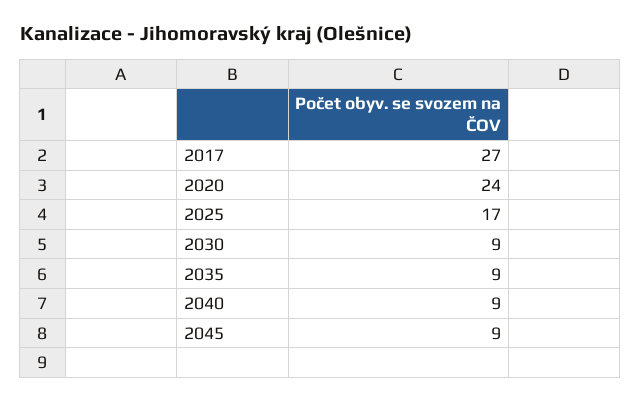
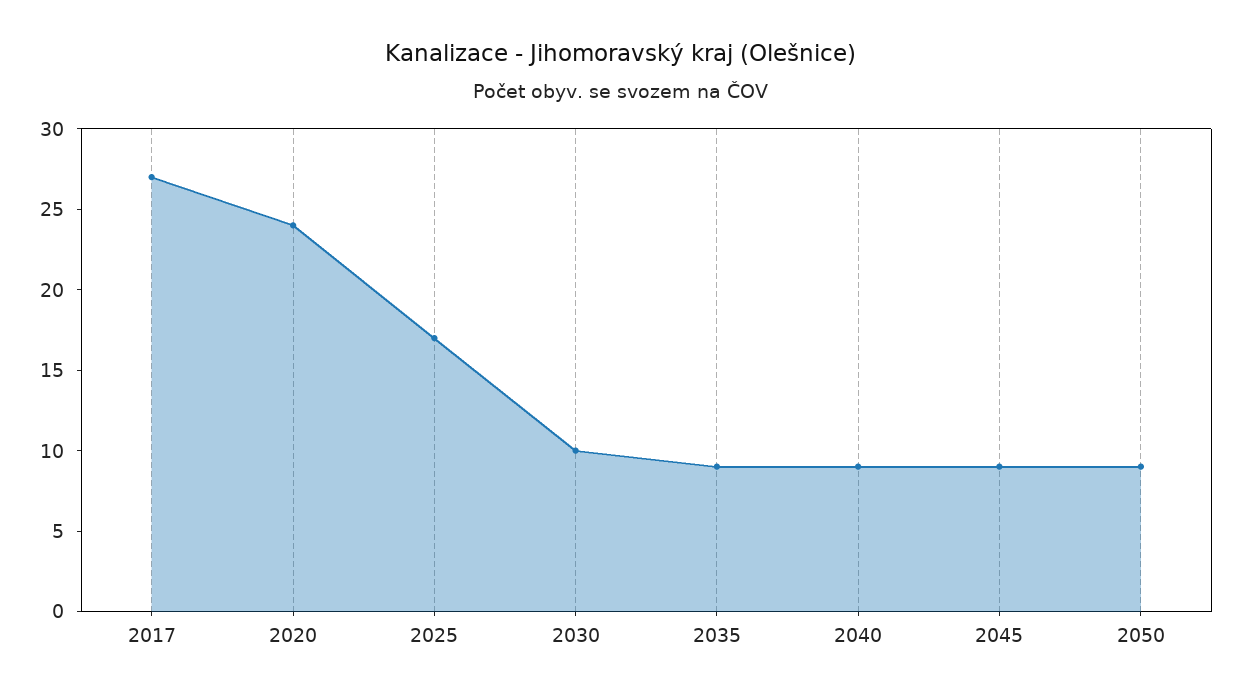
2030: 9 -> 10
2050: none -> 9

